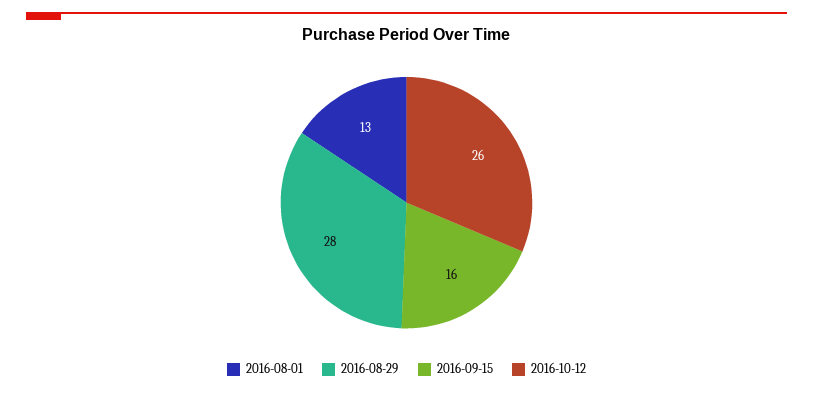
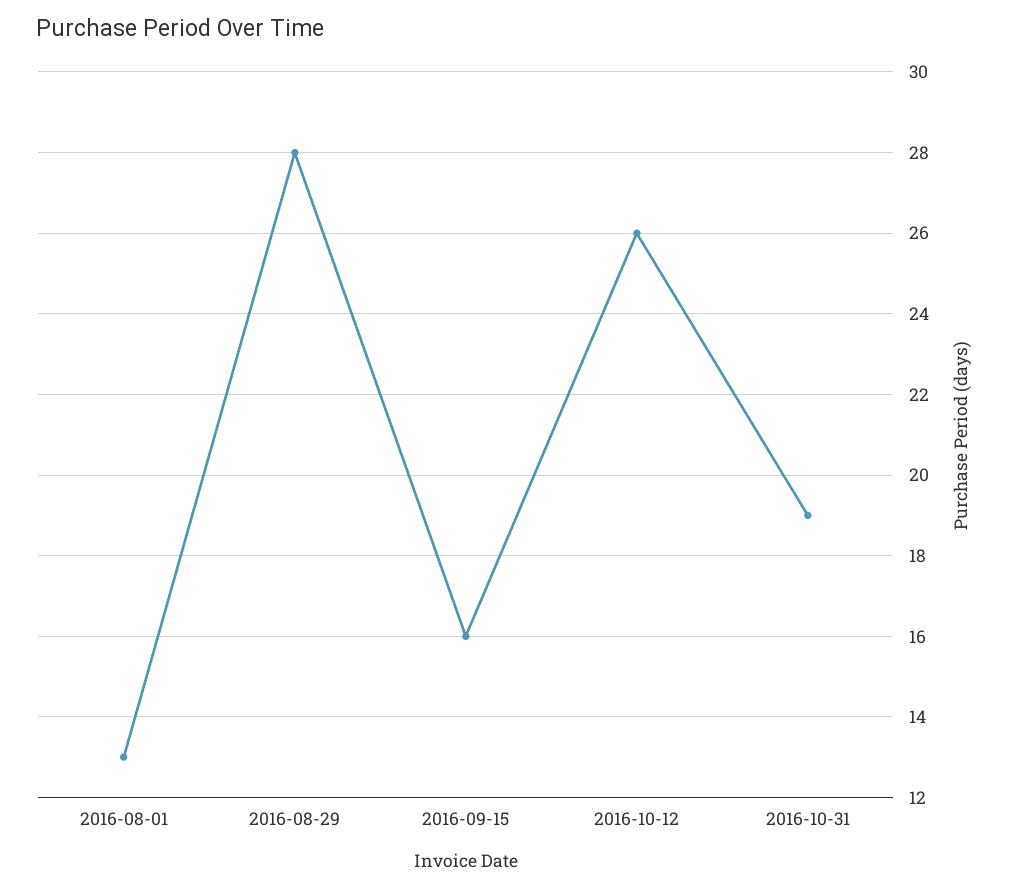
2016-10-31: none -> 19

